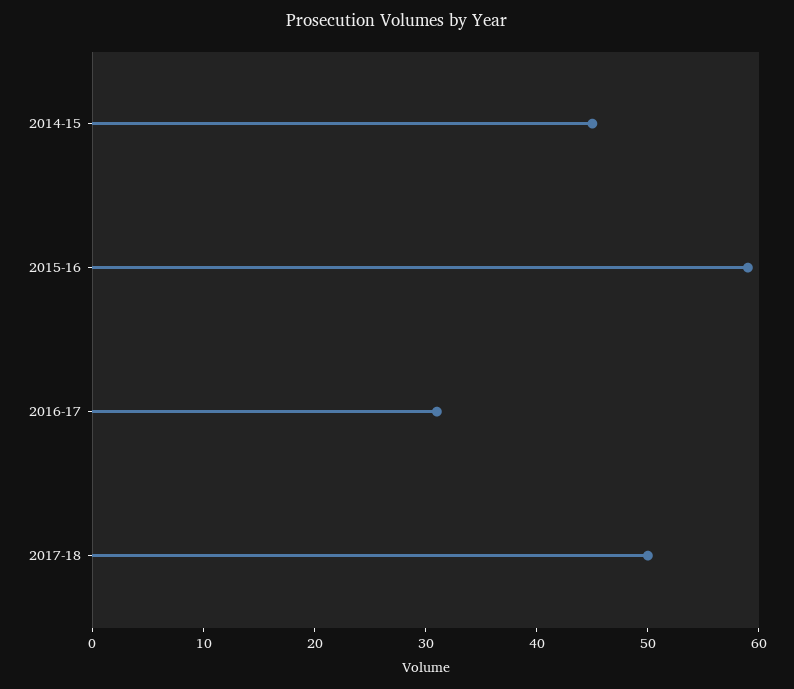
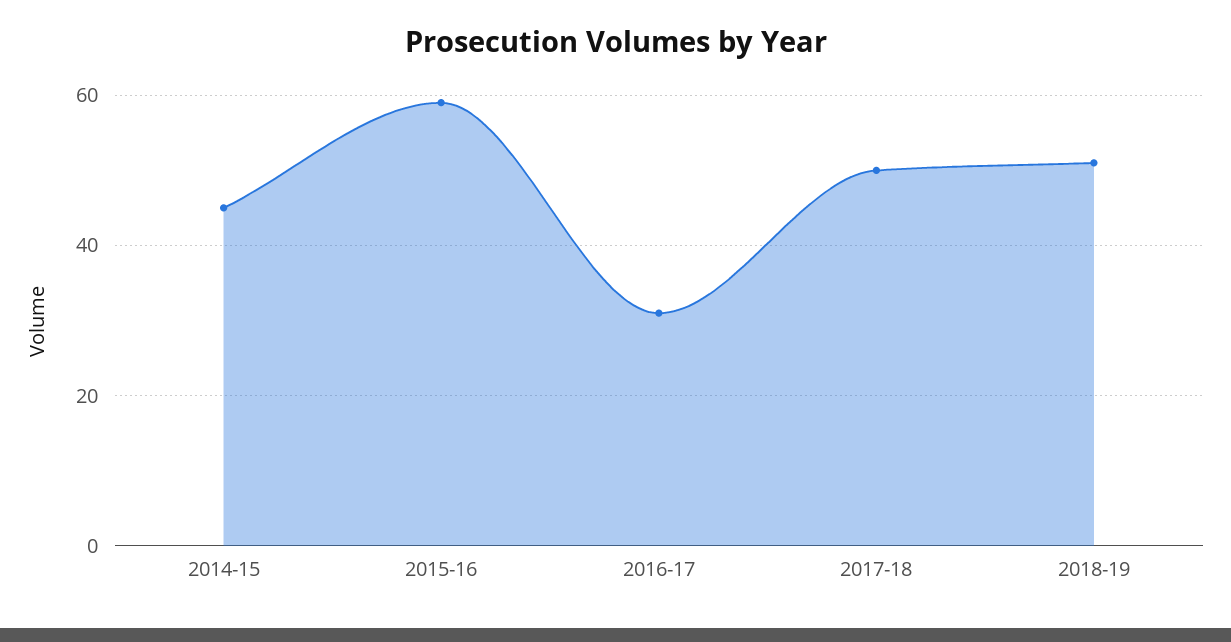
2018-19: none -> 50

